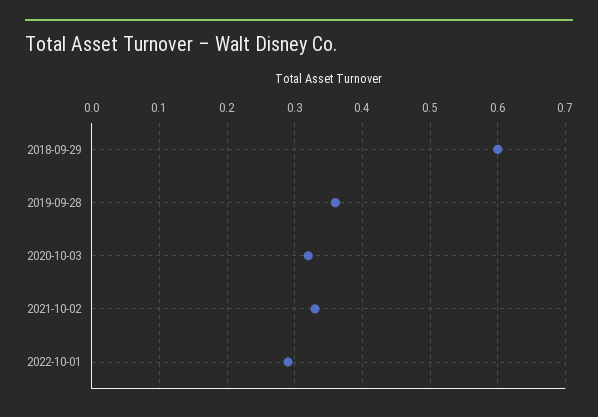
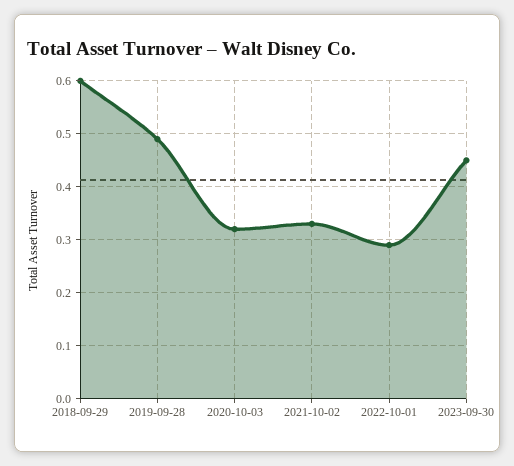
2019-09-28: 0.36 -> 0.5
2023-09-30: none -> 0.45

